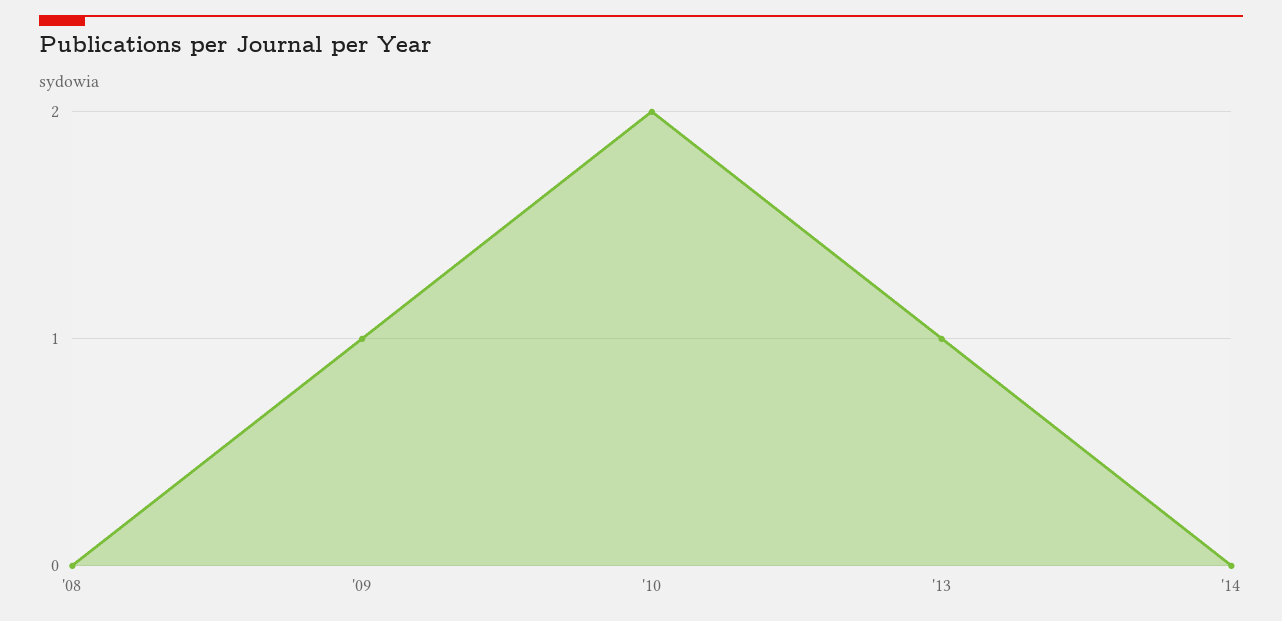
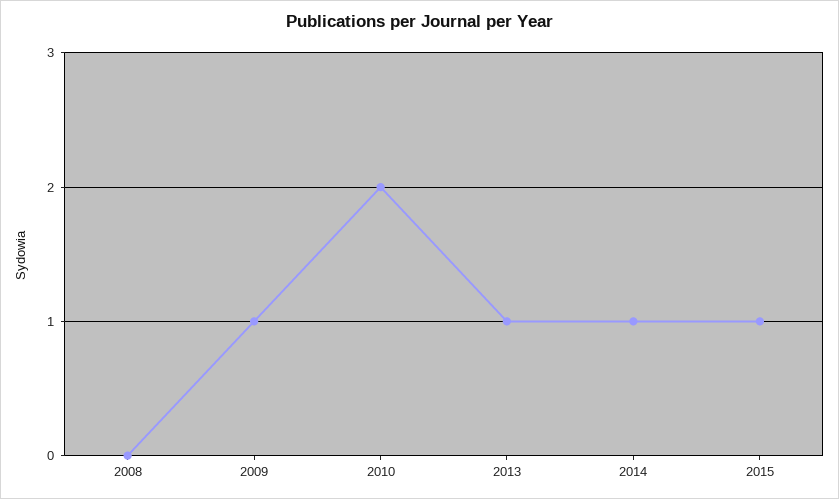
'14: 0 -> 1
2015: none -> 1

